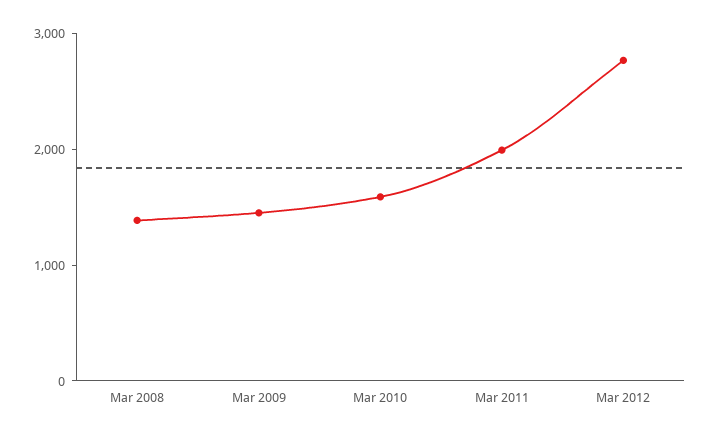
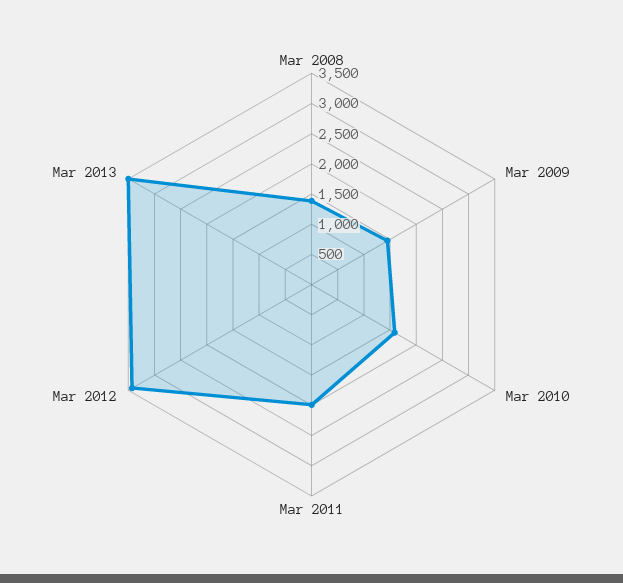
Mar 2012: 2800 -> 3500
Mar 2013: none -> 3500

